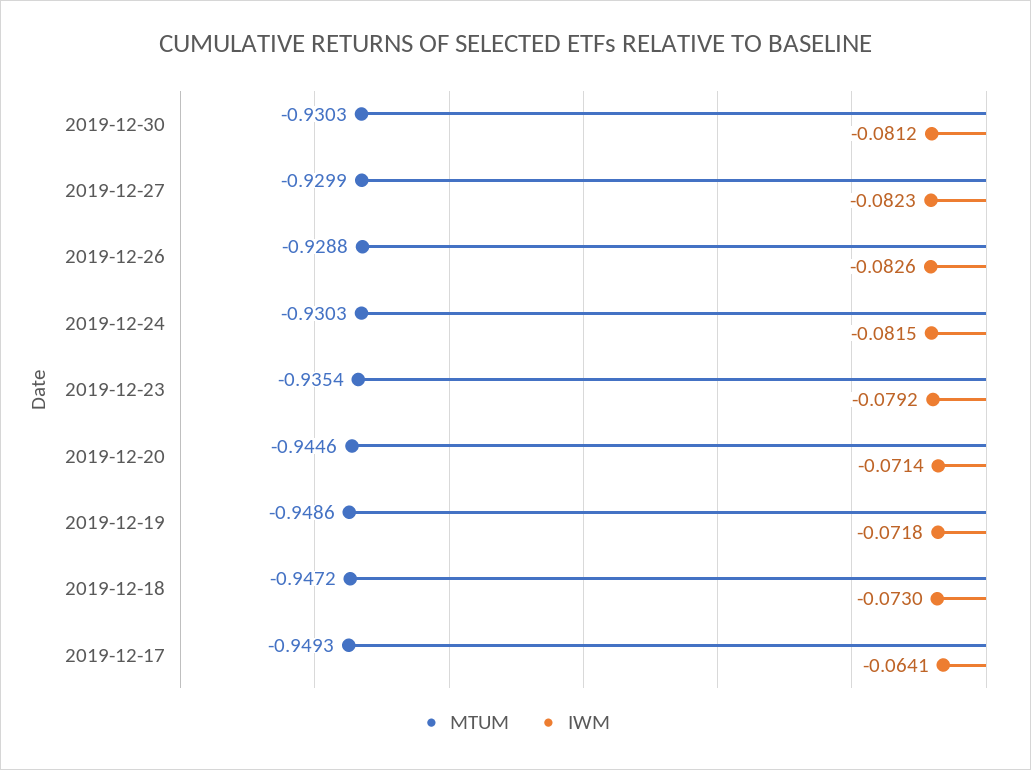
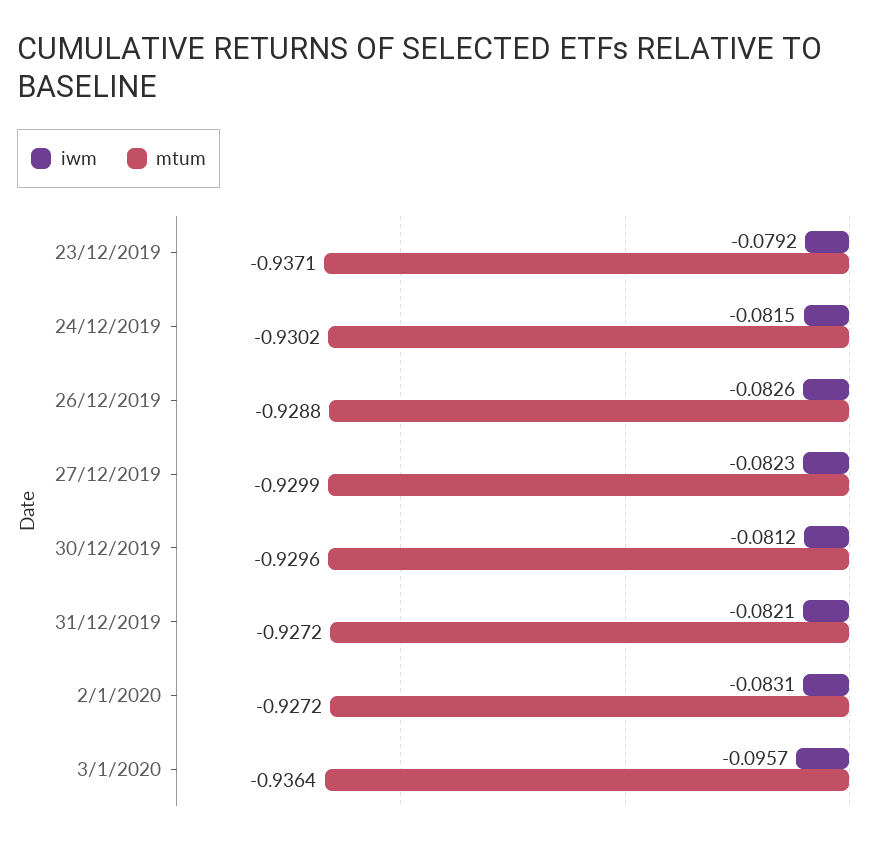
MTUM, 2019-12-30: -0.9303 -> -0.9296
MTUM, 2019-12-24: -0.9303 -> -0.9302
MTUM, 2019-12-23: -0.9354 -> -0.9371
MTUM, 2019-12-20: -0.9446 -> none
IWM, 2019-12-20: -0.0714 -> none
MTUM, 2019-12-19: -0.9486 -> none
IWM, 2019-12-19: -0.0718 -> none
MTUM, 2019-12-18: -0.9472 -> none
IWM, 2019-12-18: -0.073 -> none
MTUM, 2019-12-17: -0.9493 -> none
IWM, 2019-12-17: -0.0641 -> none
IWM, 31/12/2019: none -> -0.0821
MTUM, 31/12/2019: none -> -0.9272
IWM, 2/1/2020: none -> -0.0831
MTUM, 2/1/2020: none -> -0.9272
IWM, 3/1/2020: none -> -0.0957
MTUM, 3/1/2020: none -> -0.9364

